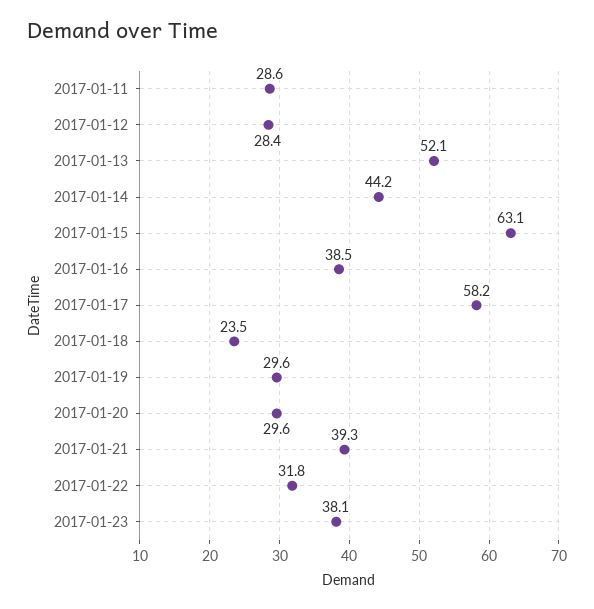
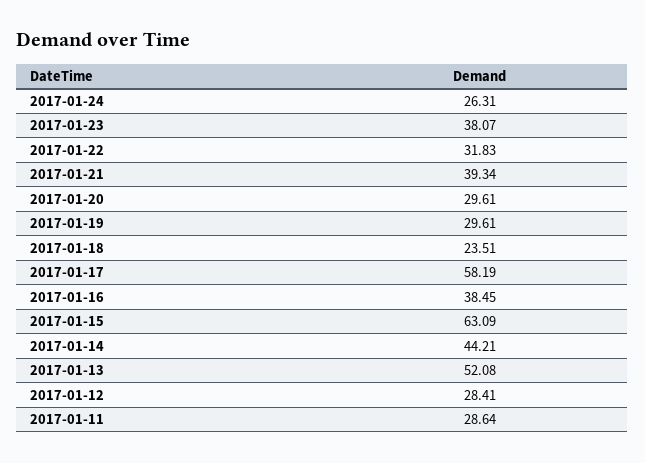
2017-01-24: none -> 26.31

